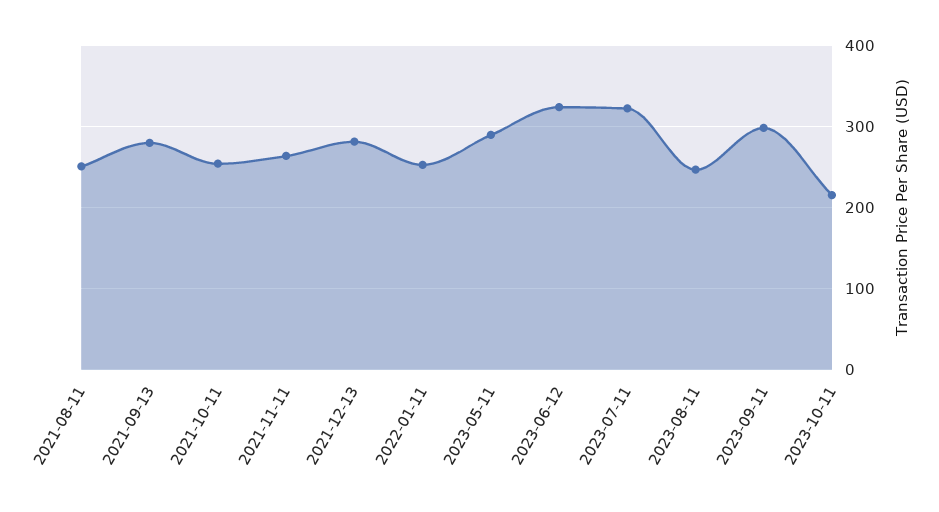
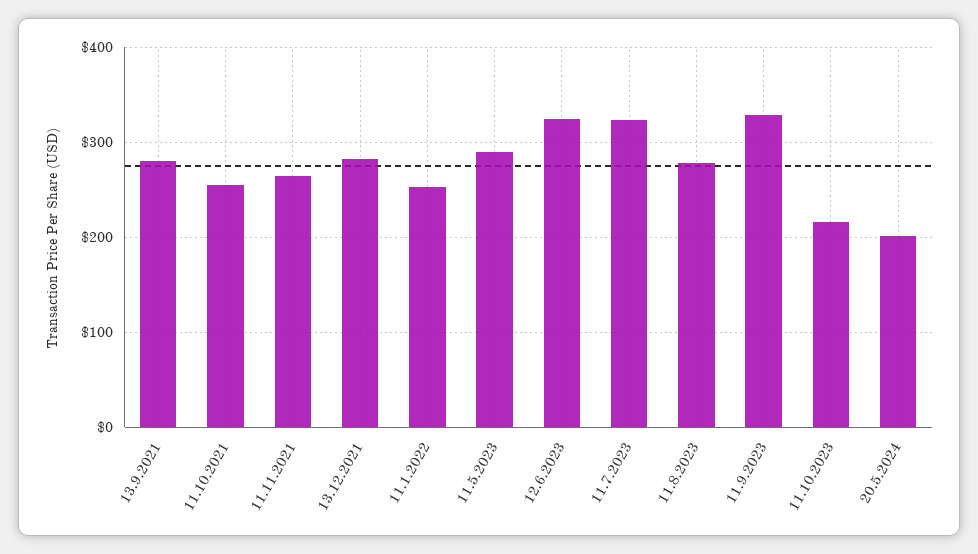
2021-08-11: 250 -> none
2023-08-11: 250 -> 280
2023-09-11: 300 -> 330
20.5.2024: none -> 200

